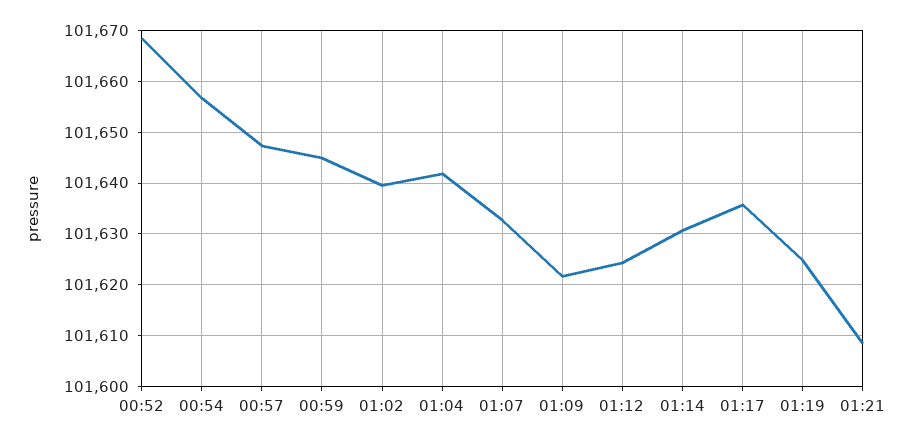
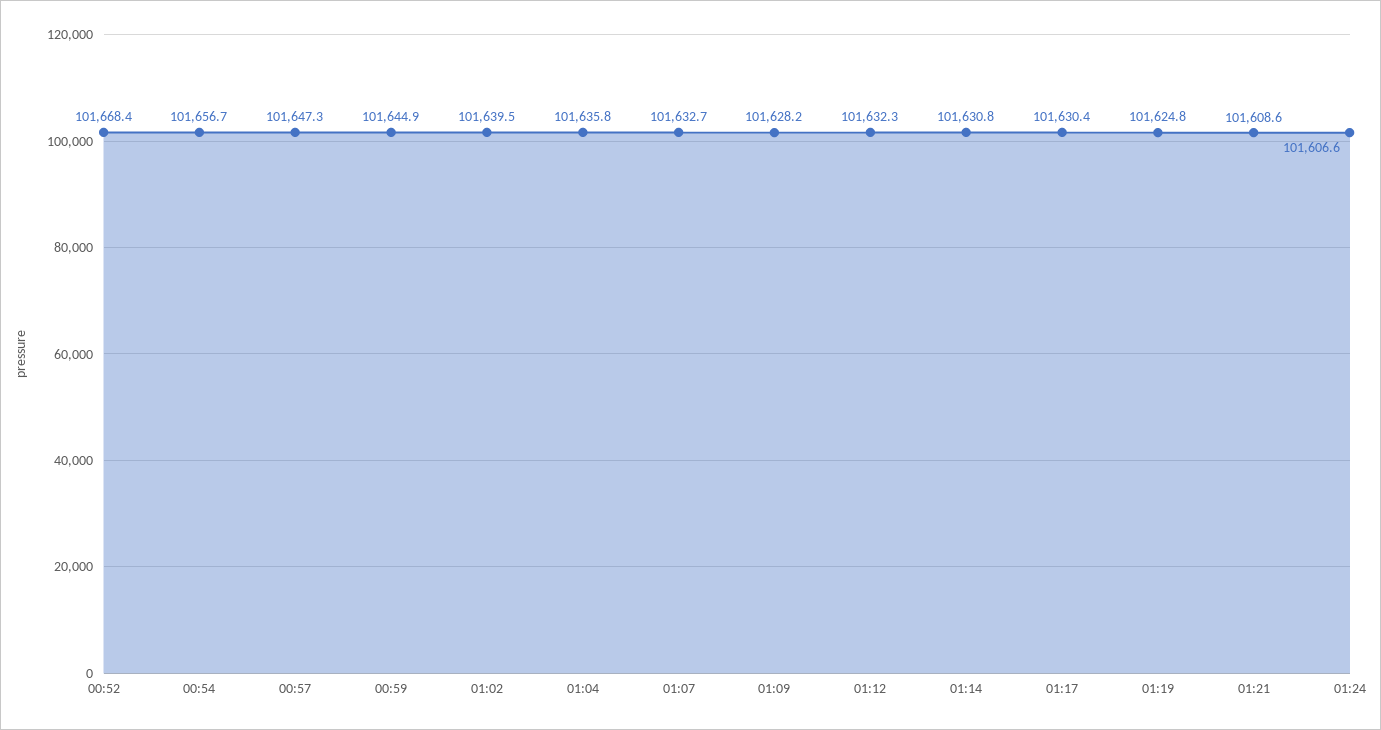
01:04: 101642 -> 101635.8
01:09: 101622 -> 101628.2
01:12: 101624 -> 101632.3
01:17: 101636 -> 101630.4
01:24: none -> 101606.6

